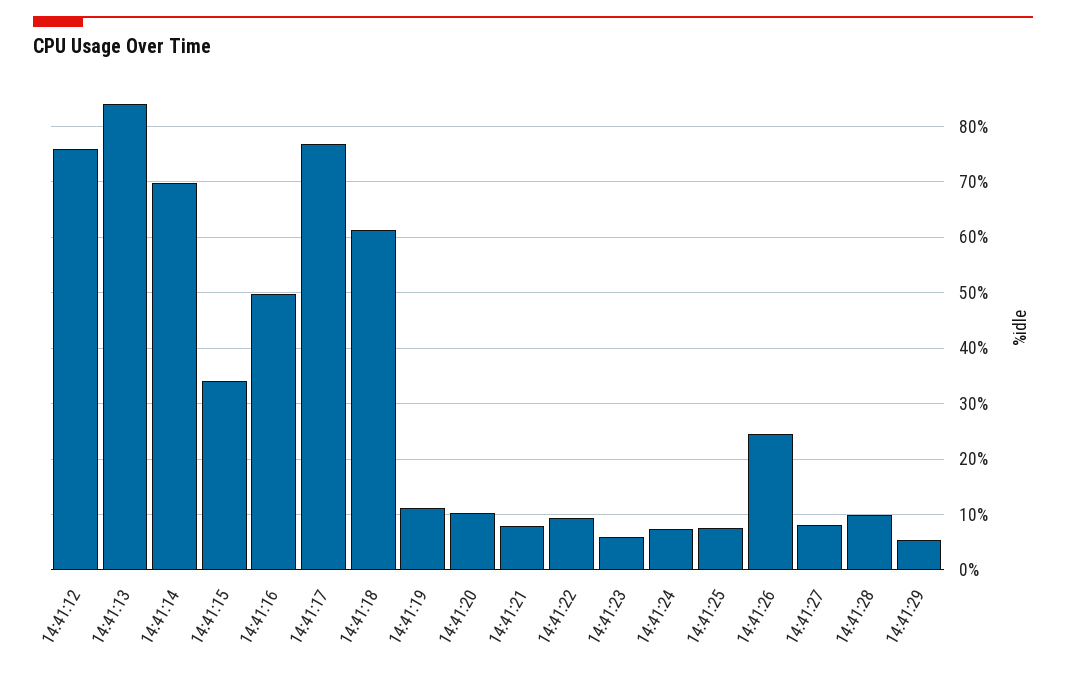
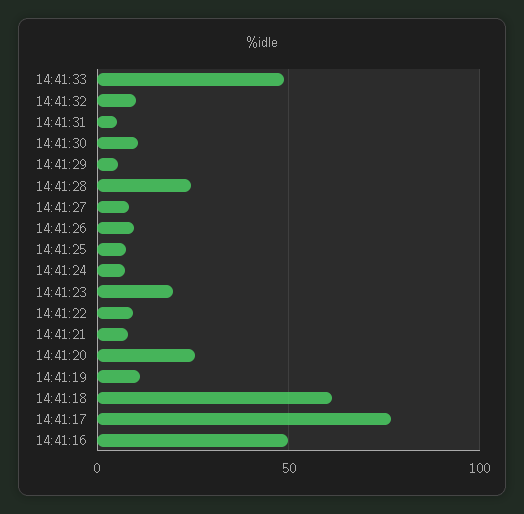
14:41:12: 76 -> none
14:41:13: 84 -> none
14:41:14: 70 -> none
14:41:15: 34 -> none
14:41:20: 10 -> 25
14:41:23: 6 -> 20
14:41:26: 24 -> 10
14:41:28: 10 -> 25
14:41:33: none -> 50
14:41:32: none -> 10
14:41:31: none -> 5
14:41:30: none -> 10

